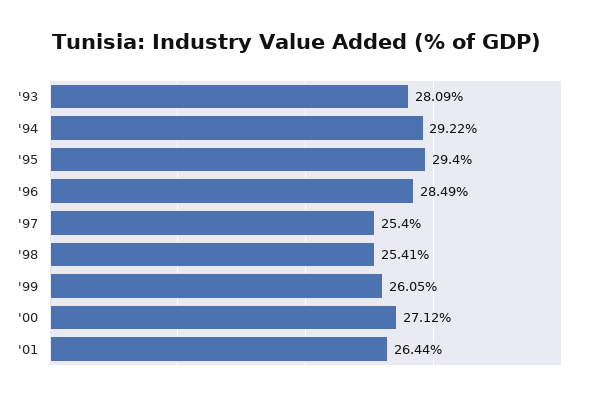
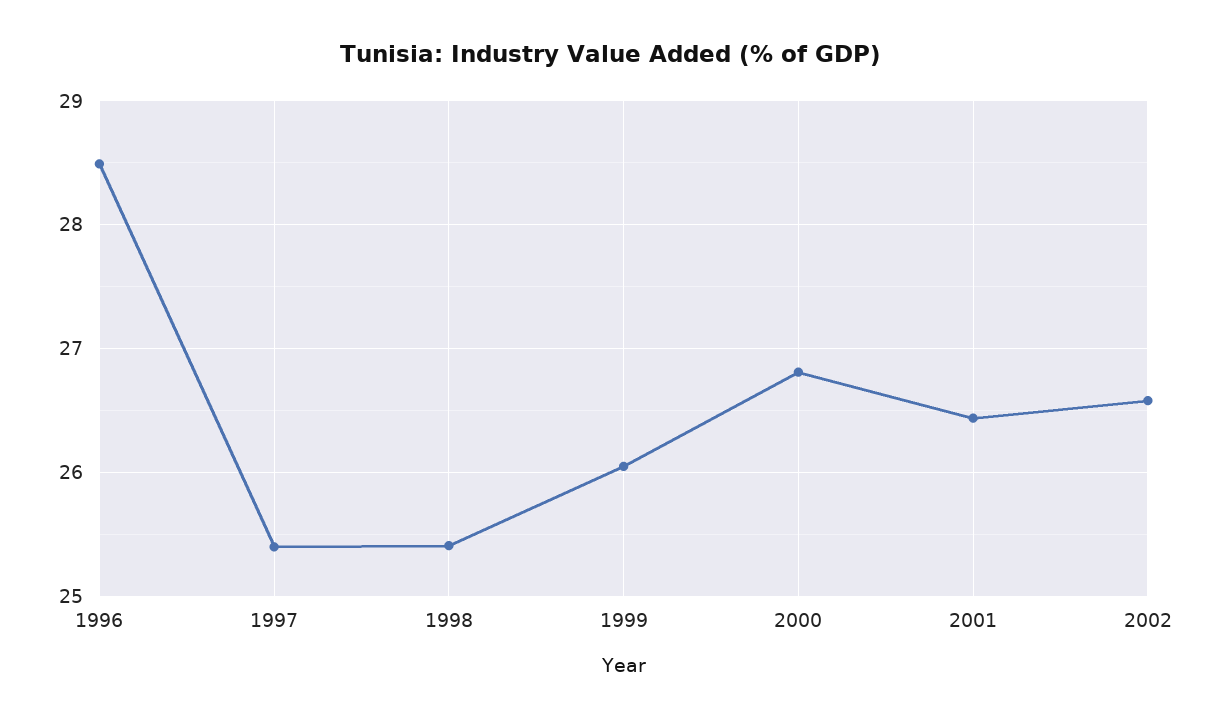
'93: 28.09 -> none
'94: 29.22 -> none
'95: 29.4 -> none
'00: 27.12 -> 26.8
2002: none -> 26.6

